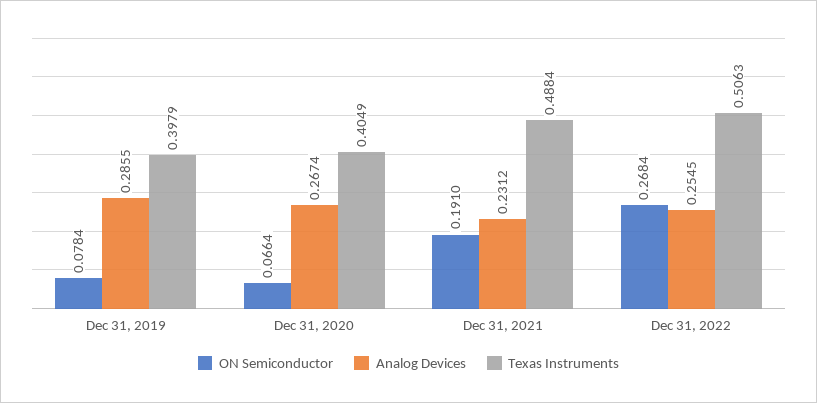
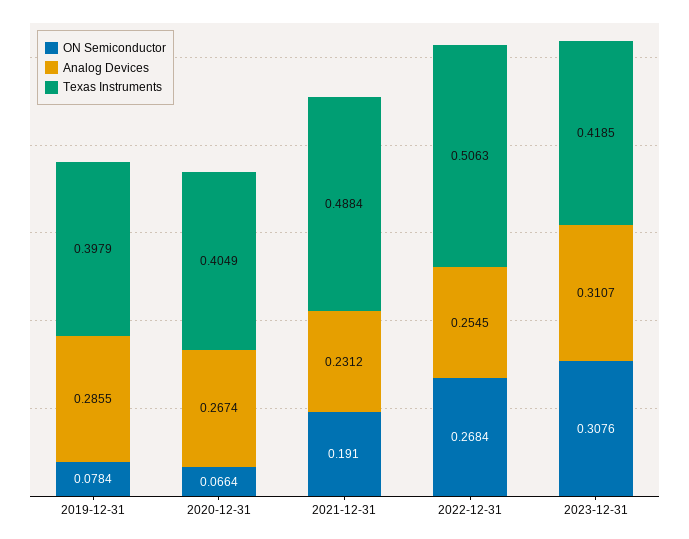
ON Semiconductor, 2023-12-31: none -> 0.3076
Analog Devices, 2023-12-31: none -> 0.3107
Texas Instruments, 2023-12-31: none -> 0.4185

